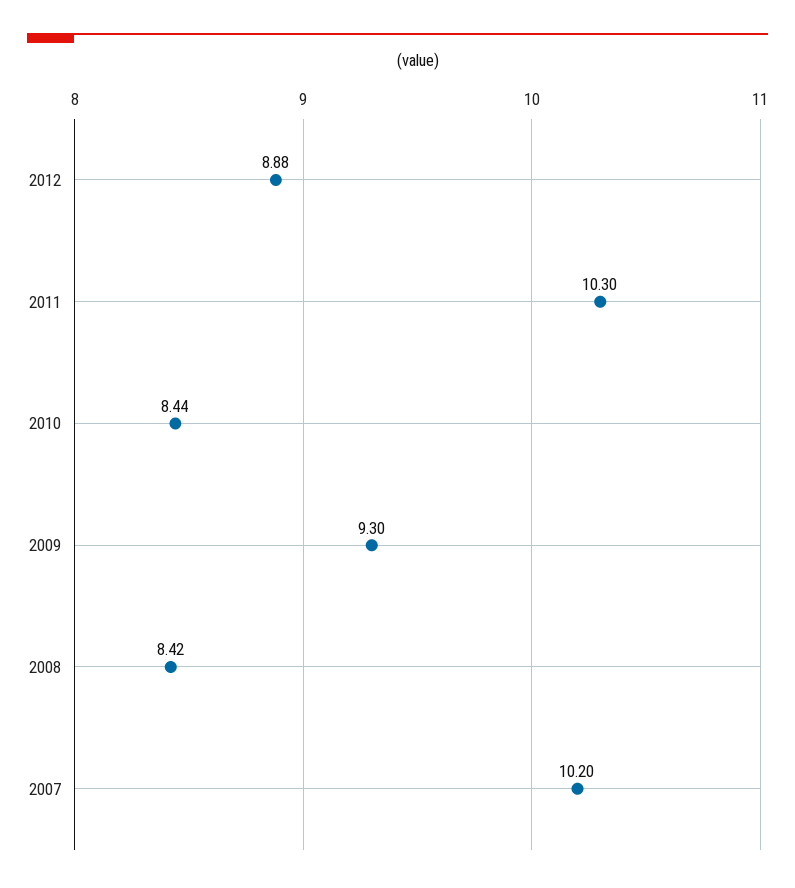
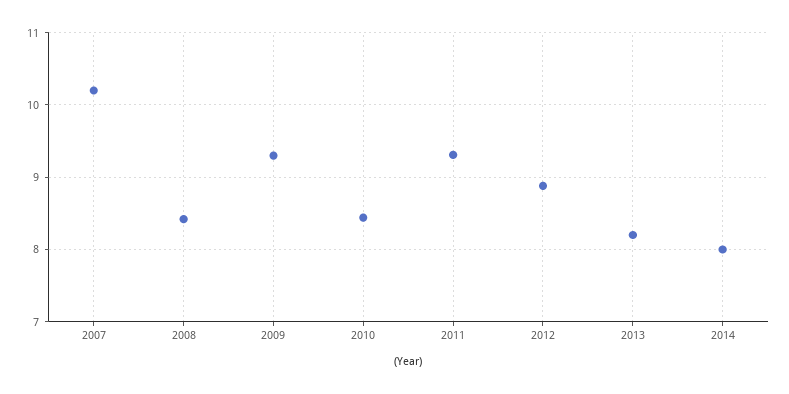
2011: 10.3 -> 9.3
2013: none -> 8.2
2014: none -> 8

